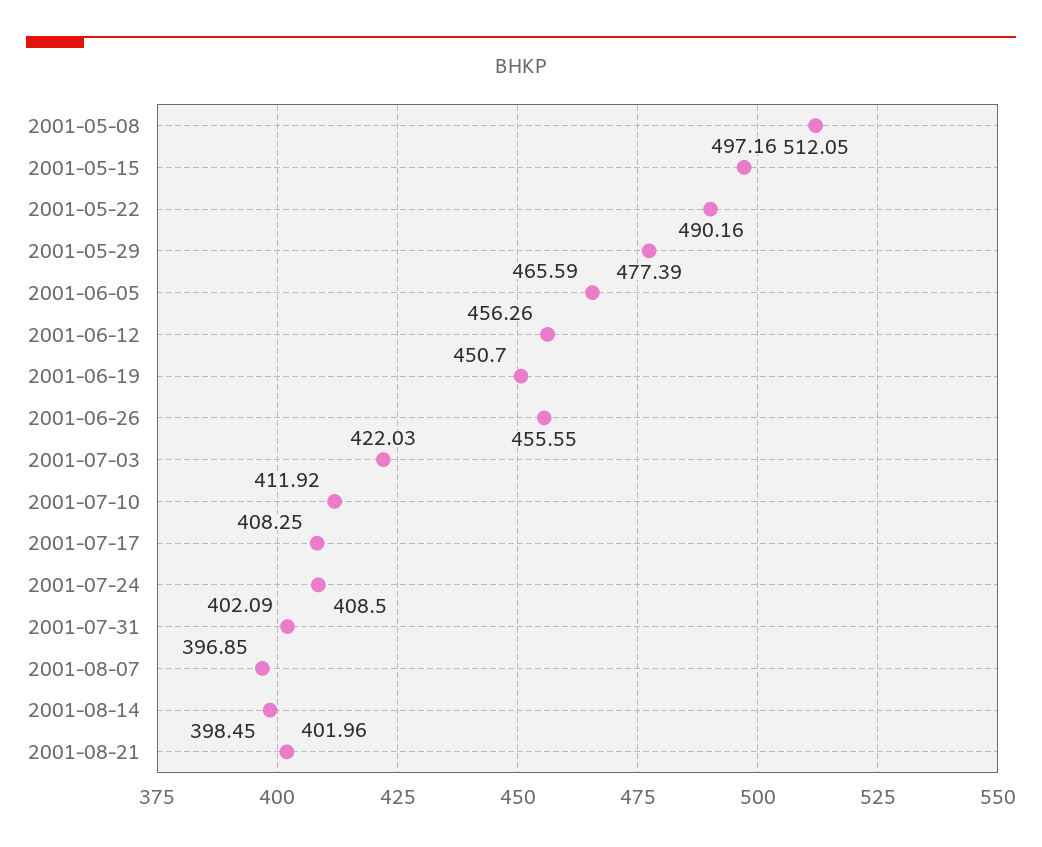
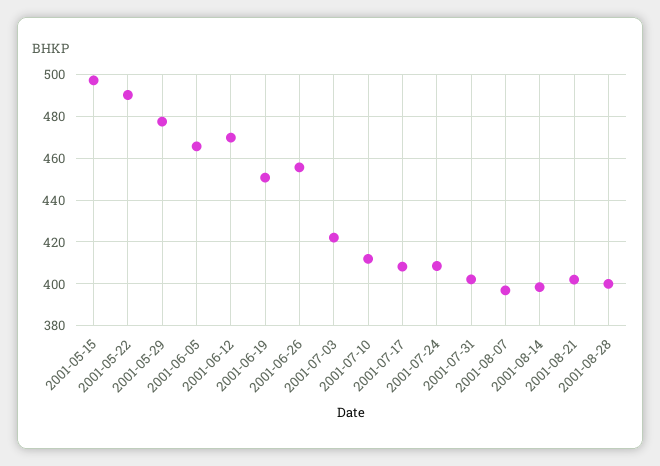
2001-05-08: 512.05 -> none
2001-06-12: 456.26 -> 470
2001-08-28: none -> 400

